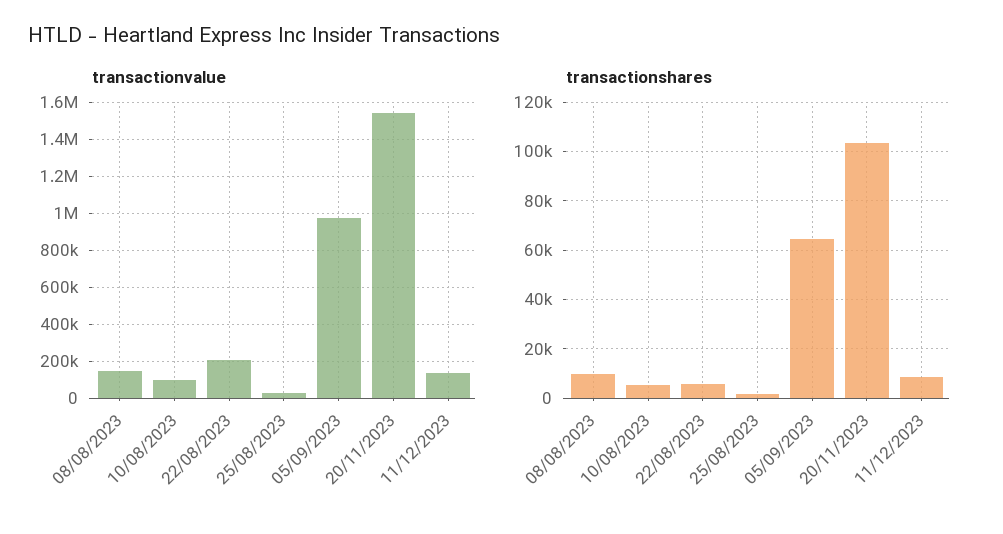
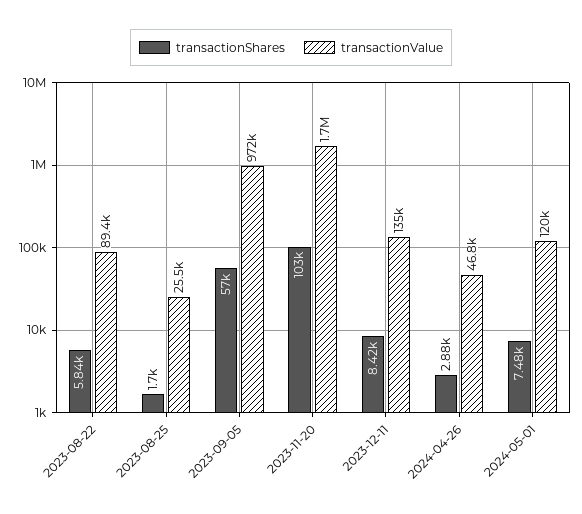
transactionvalue, 08/08/2023: 150000 -> none
transactionvalue, 10/08/2023: 100000 -> none
transactionvalue, 22/08/2023: 200000 -> 89400
transactionvalue, 20/11/2023: 1550000 -> 1700000
transactionshares, 08/08/2023: 10000 -> none
transactionshares, 10/08/2023: 5000 -> none
transactionshares, 05/09/2023: 65000 -> 57000
transactionshares, 2024-04-26: none -> 2880
transactionvalue, 2024-04-26: none -> 46800
transactionshares, 2024-05-01: none -> 7480
transactionvalue, 2024-05-01: none -> 120000

